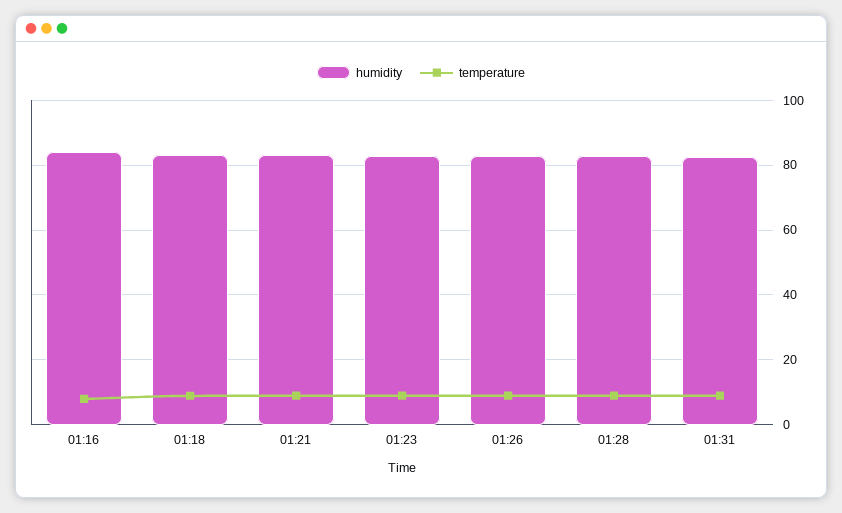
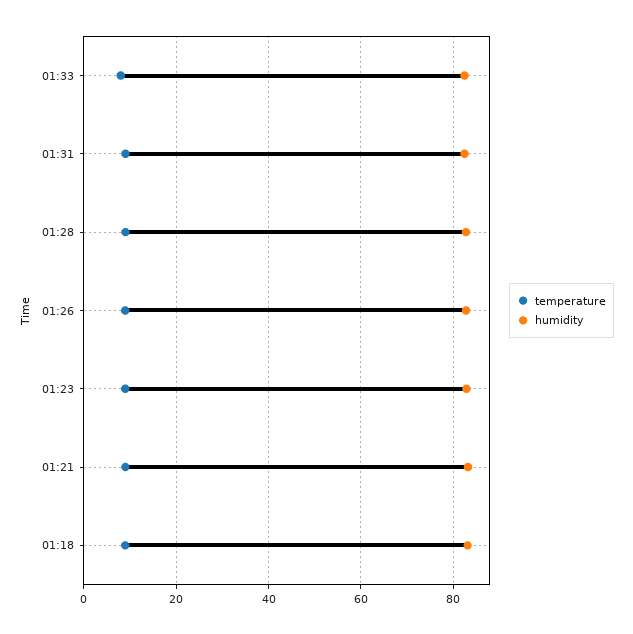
humidity, 01:16: 84 -> none
temperature, 01:16: 8 -> none
temperature, 01:33: none -> 8
humidity, 01:33: none -> 82

